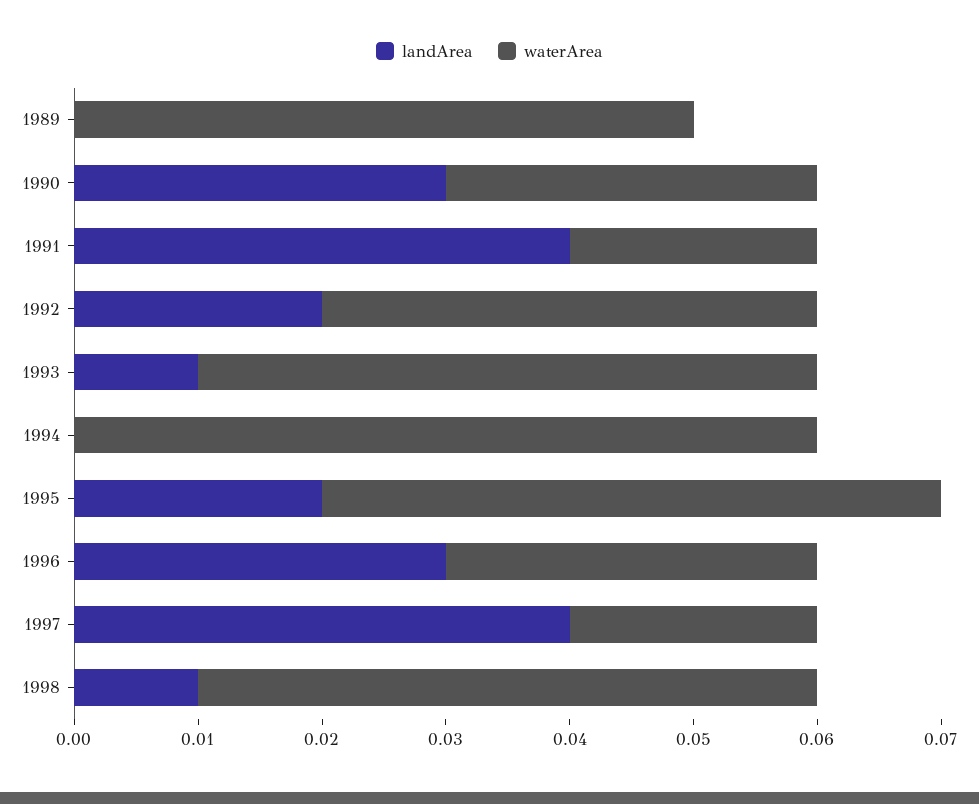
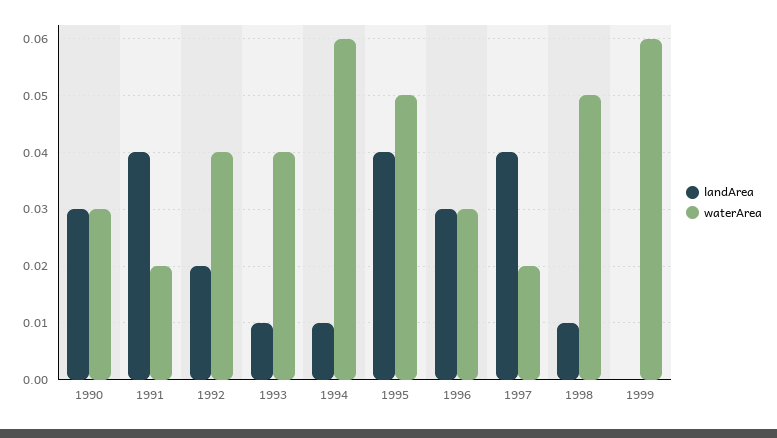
landArea, 1989: 0 -> none
waterArea, 1989: 0.05 -> none
waterArea, 1993: 0.05 -> 0.04
landArea, 1994: 0 -> 0.01
landArea, 1995: 0.02 -> 0.04
landArea, 1999: none -> 0
waterArea, 1999: none -> 0.06

